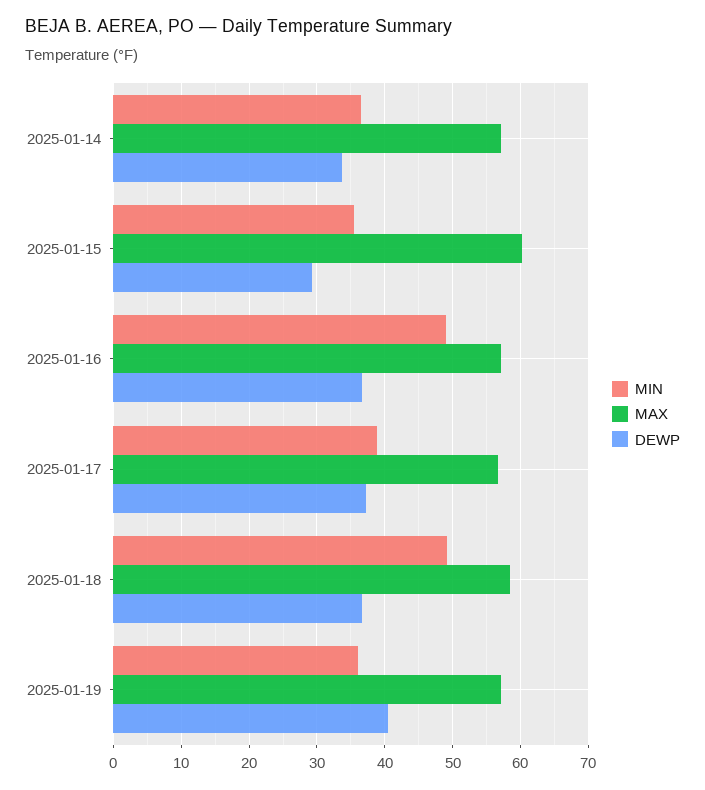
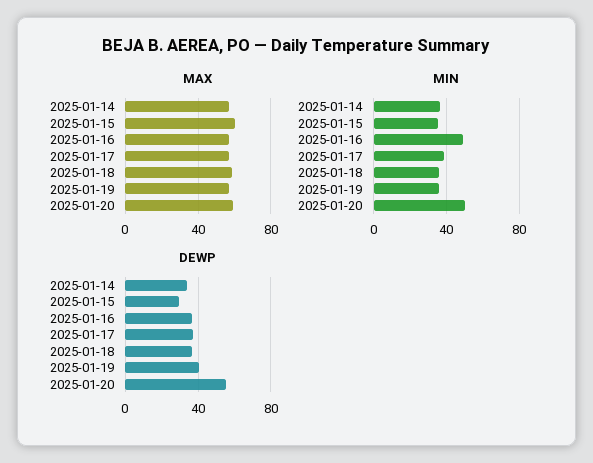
MIN, 2025-01-18: 49 -> 35
MAX, 2025-01-20: none -> 60
MIN, 2025-01-20: none -> 50
DEWP, 2025-01-20: none -> 55

